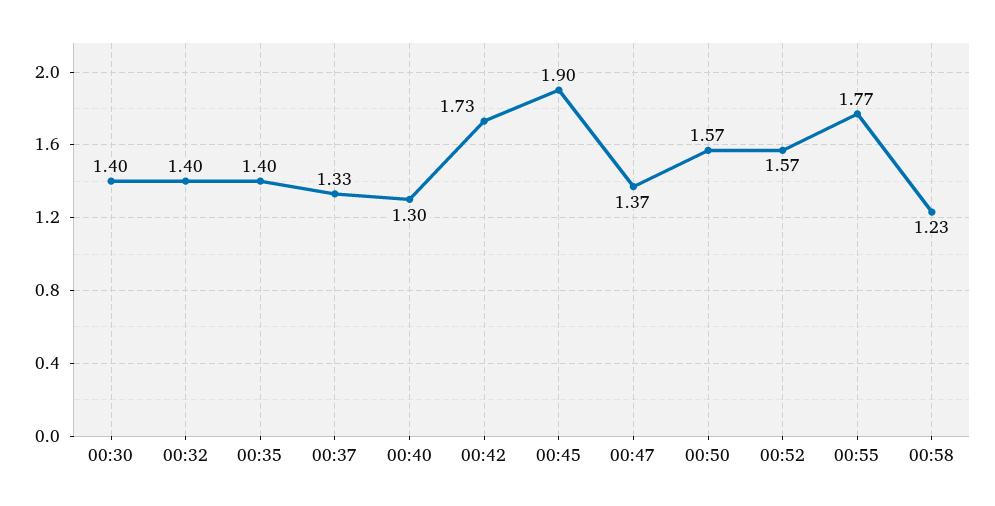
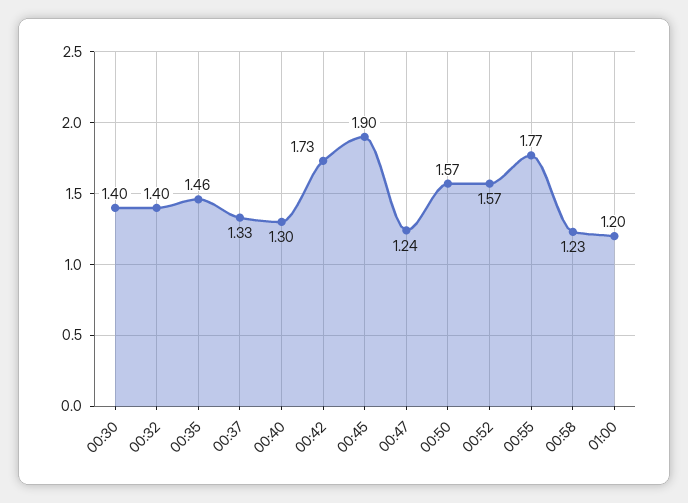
00:35: 1.4 -> 1.46
00:47: 1.37 -> 1.24
01:00: none -> 1.2

